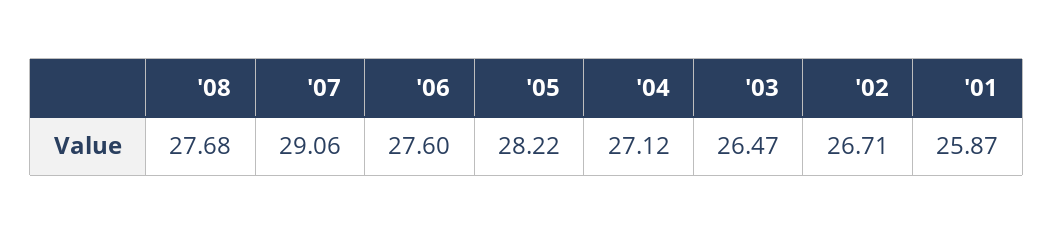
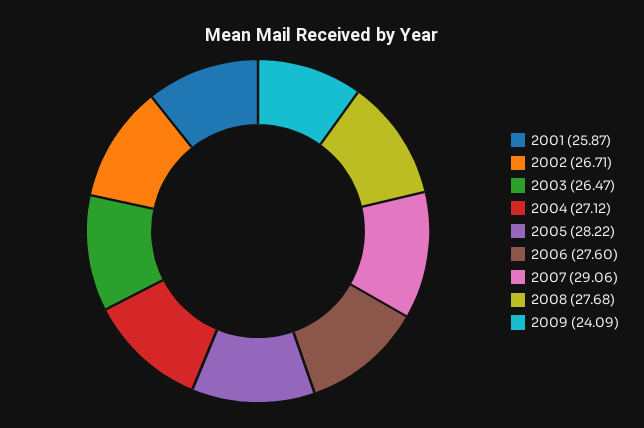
2009: none -> 24.09

